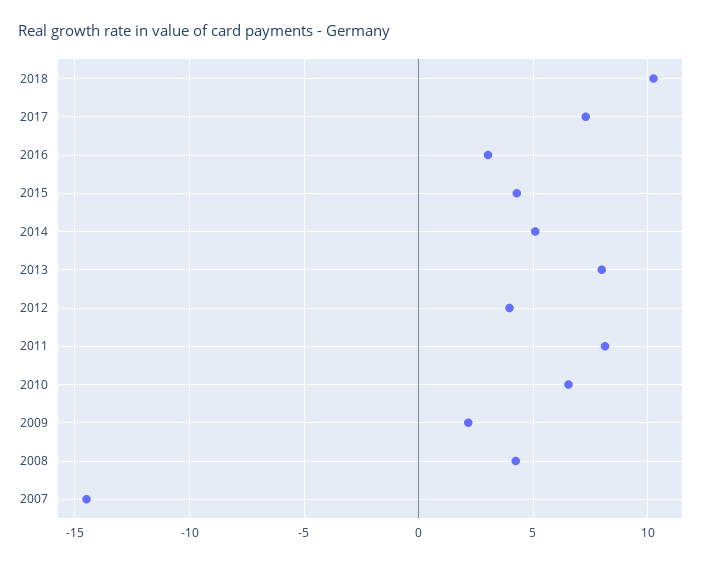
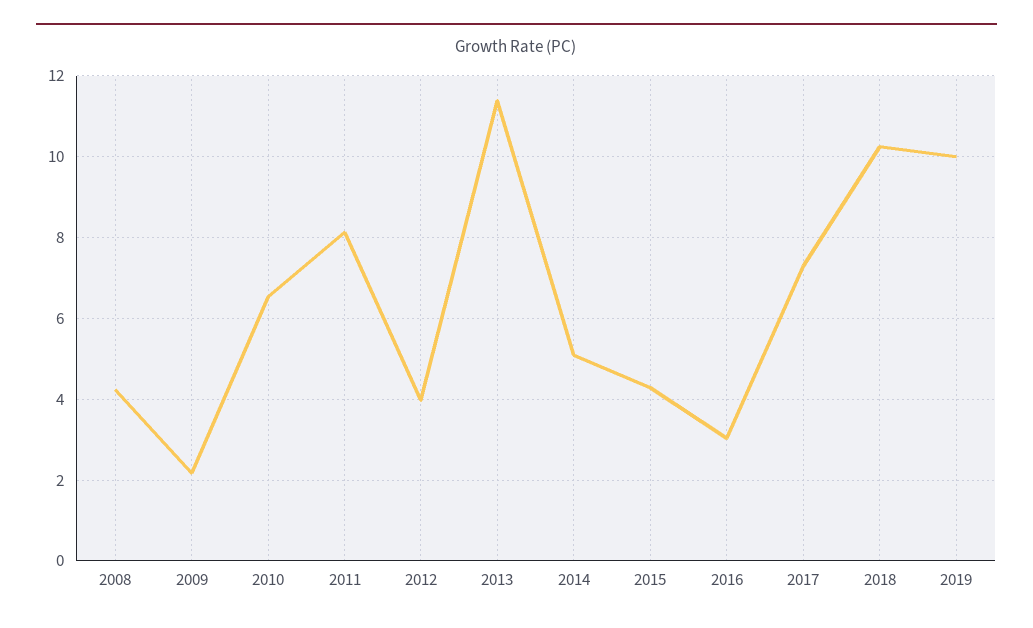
2013: 8 -> 11.4
2007: -14.5 -> none
2019: none -> 10

